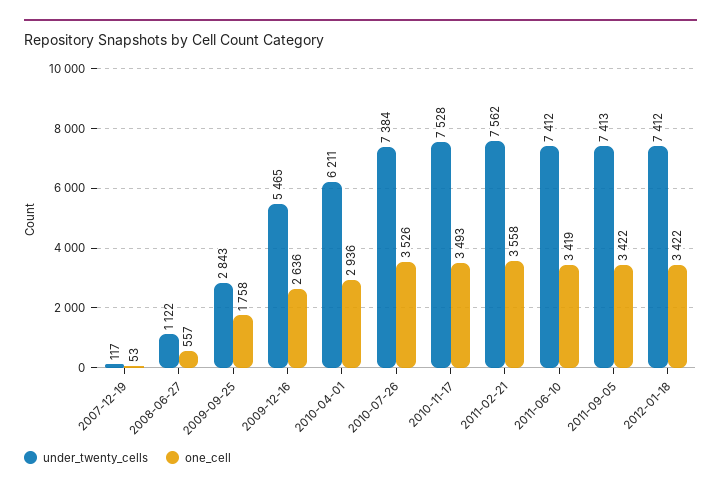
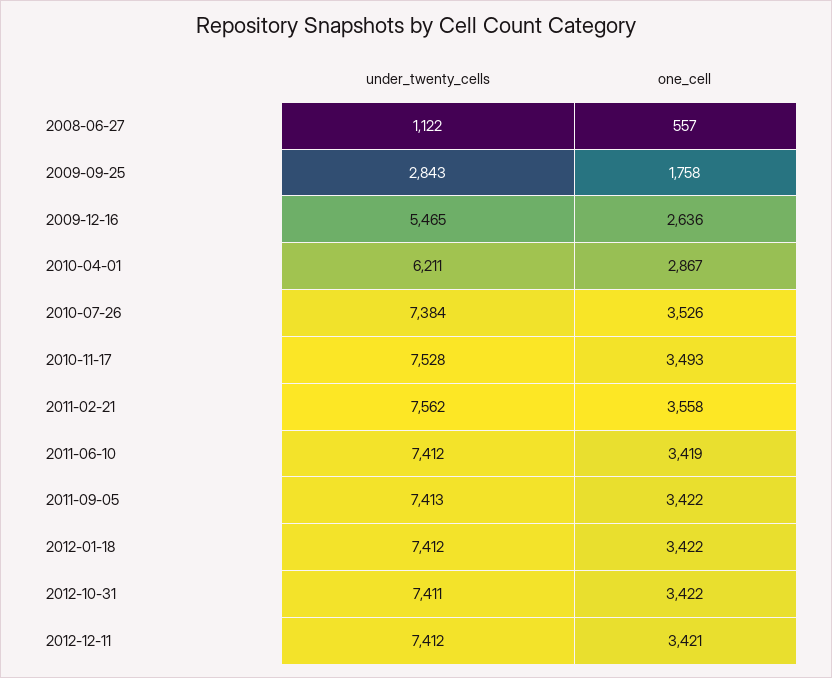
under_twenty_cells, 2007-12-19: 117 -> none
one_cell, 2007-12-19: 53 -> none
one_cell, 2010-04-01: 2936 -> 2867
under_twenty_cells, 2012-10-31: none -> 7411
one_cell, 2012-10-31: none -> 3422
under_twenty_cells, 2012-12-11: none -> 7412
one_cell, 2012-12-11: none -> 3421

